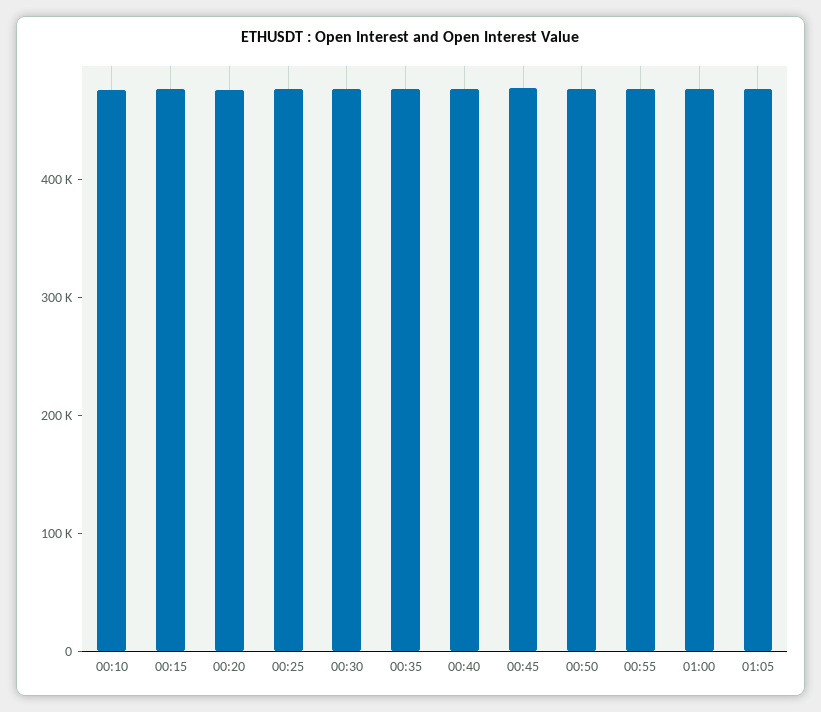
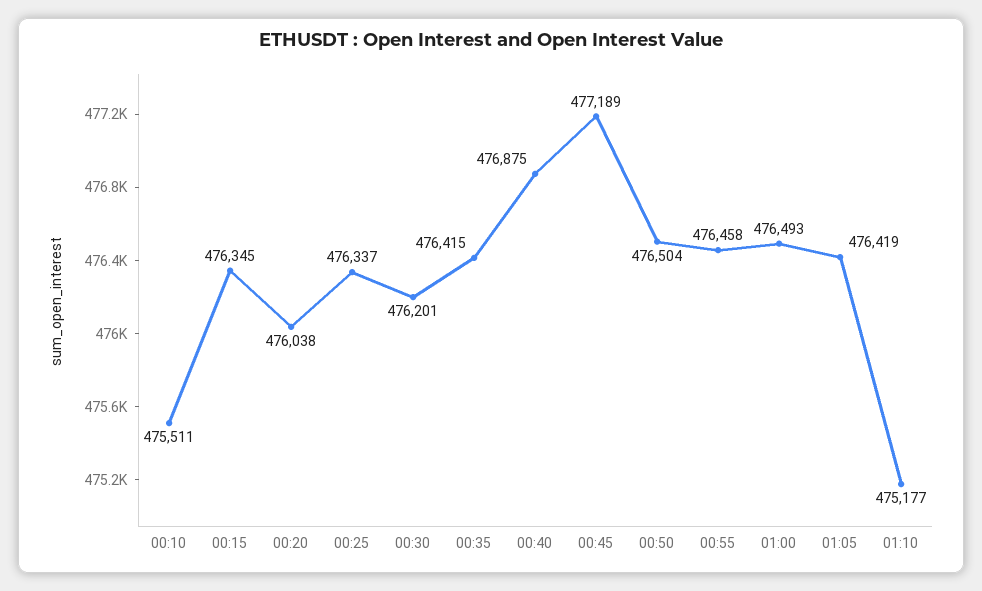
01:10: none -> 475177

